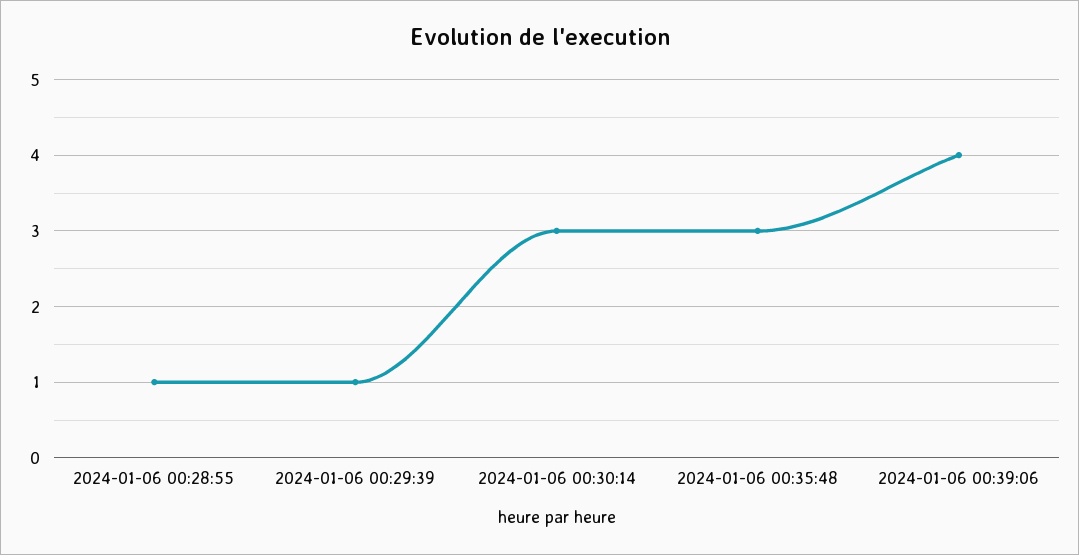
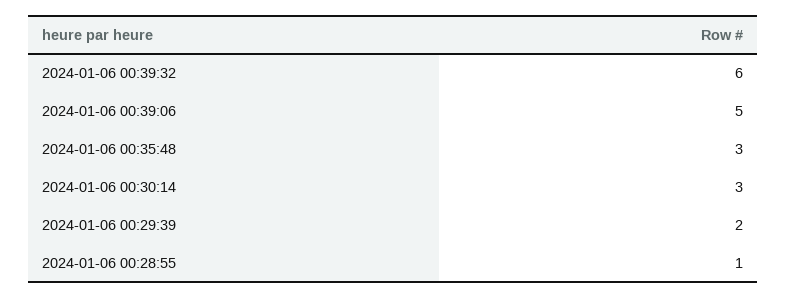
2024-01-06 00:29:39: 1 -> 2
2024-01-06 00:39:06: 4 -> 5
2024-01-06 00:39:32: none -> 6

